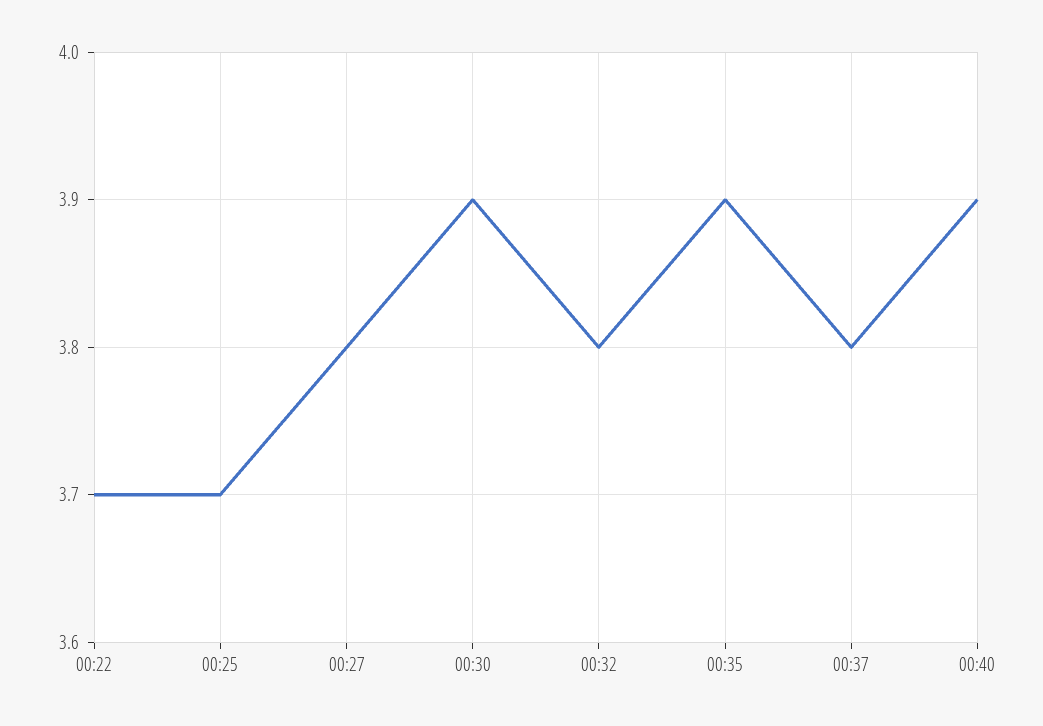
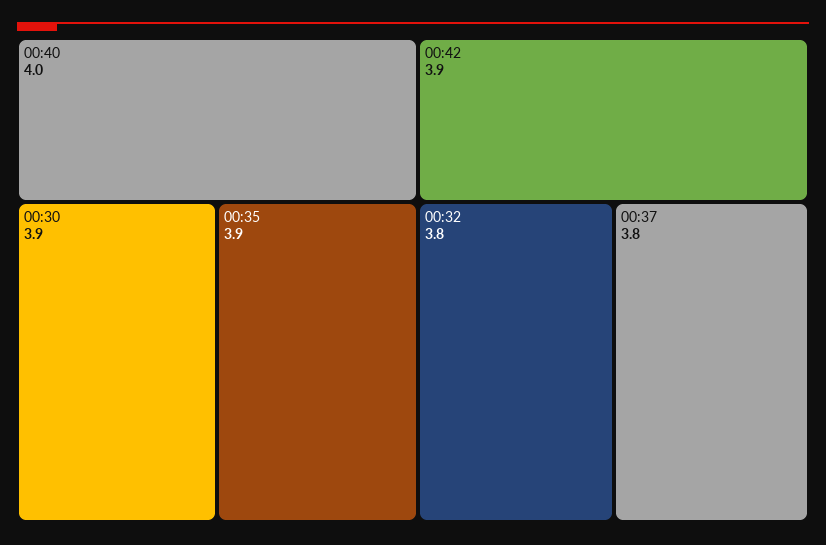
00:22: 3.7 -> none
00:25: 3.7 -> none
00:27: 3.8 -> none
00:40: 3.9 -> 4
00:42: none -> 3.9

